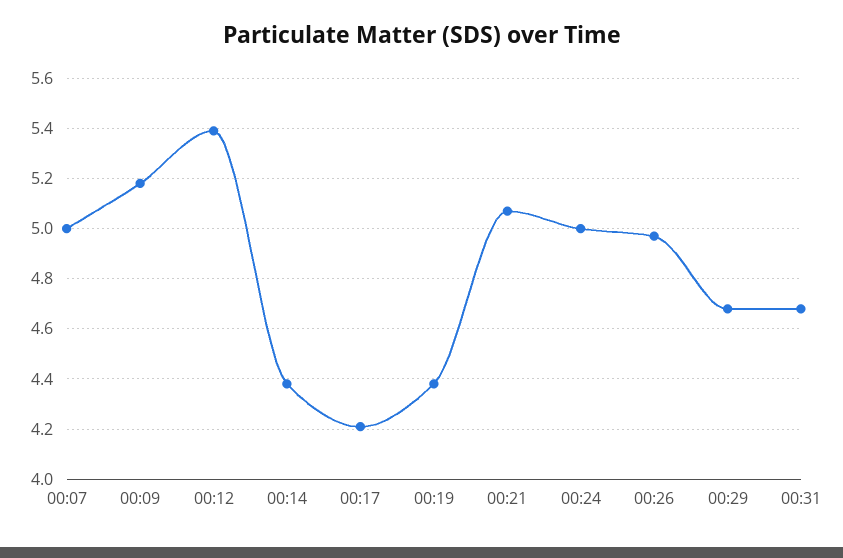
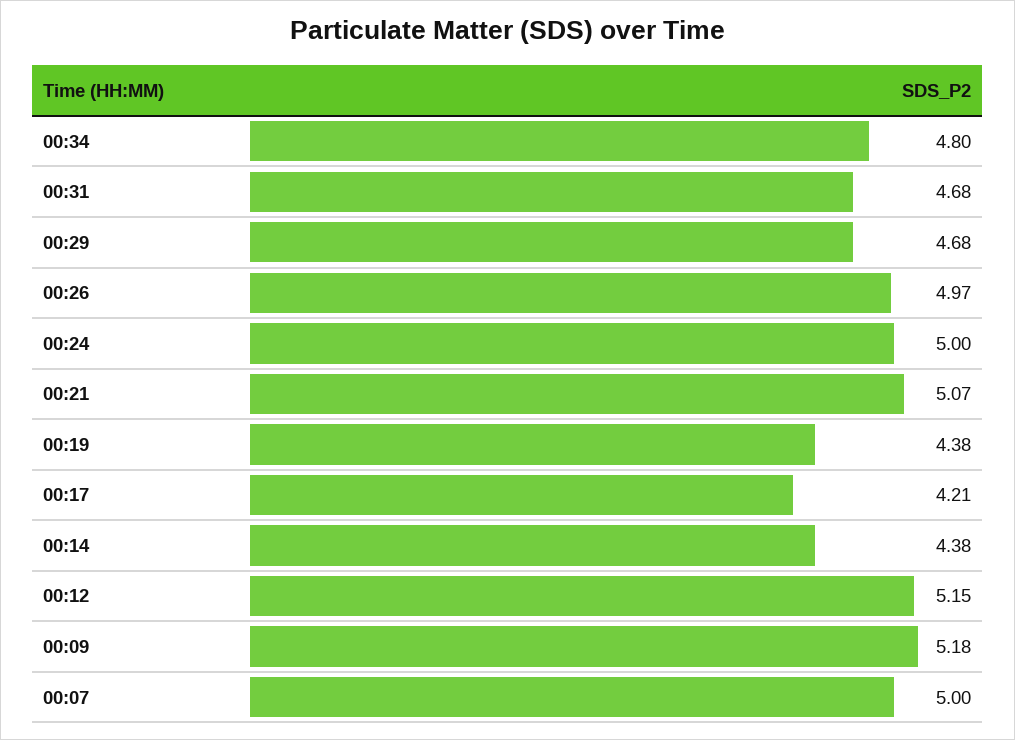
00:12: 5.4 -> 5.15
00:34: none -> 4.8

